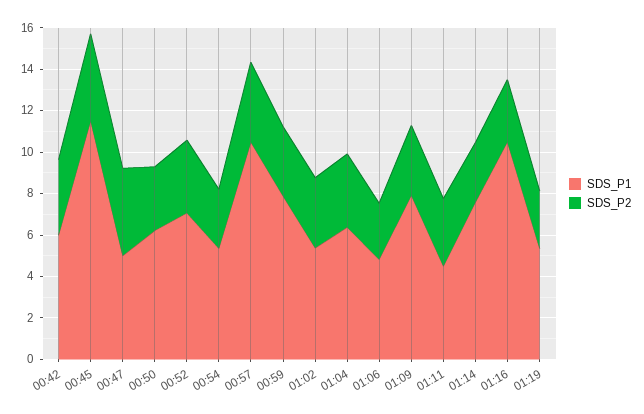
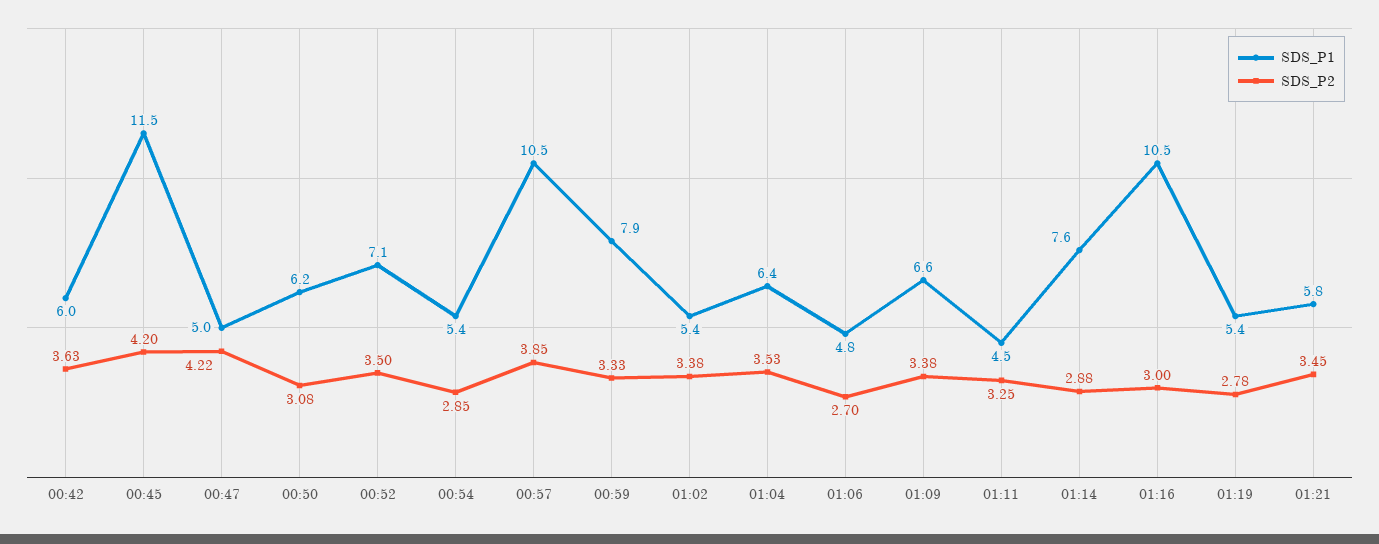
SDS_P1, 01:09: 8 -> 6.6
SDS_P1, 01:21: none -> 5.8
SDS_P2, 01:21: none -> 3.45

